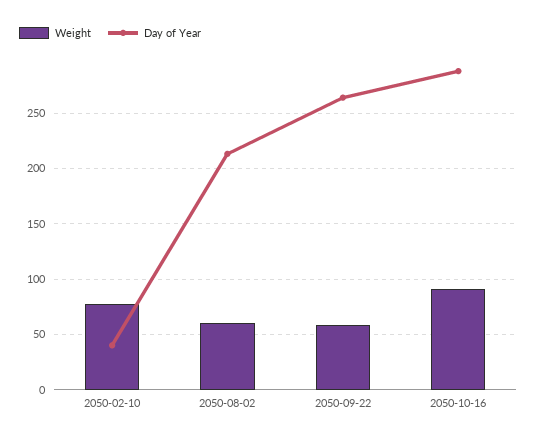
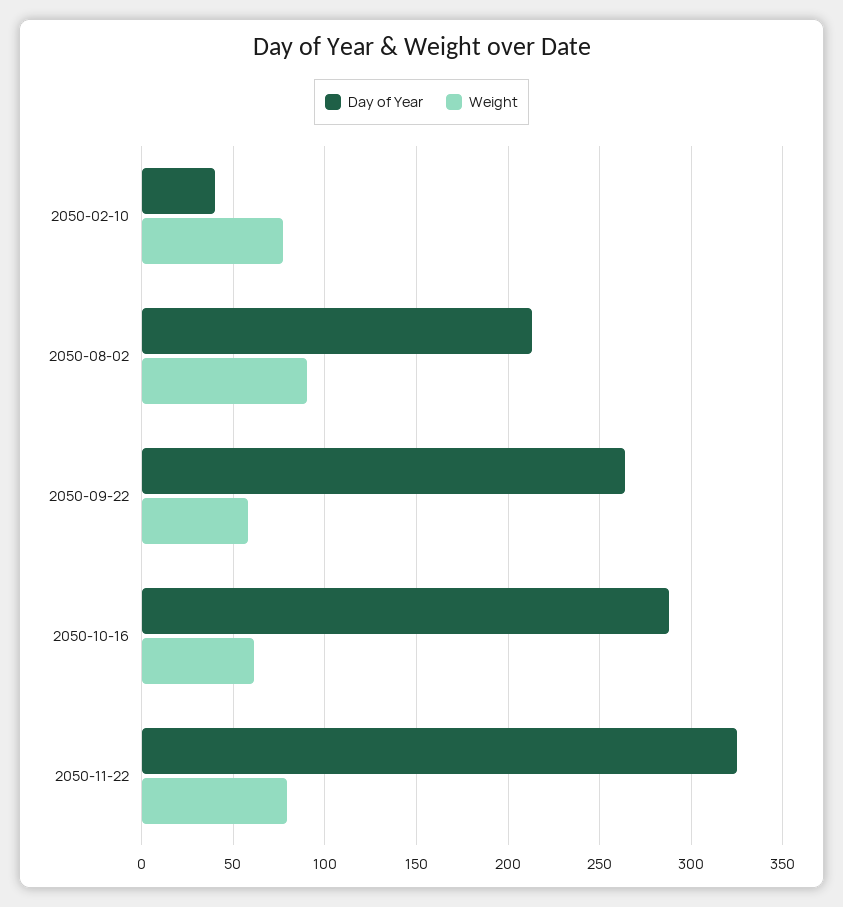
Weight, 2050-08-02: 60 -> 90
Weight, 2050-10-16: 90 -> 60
Day of Year, 2050-11-22: none -> 325
Weight, 2050-11-22: none -> 80

